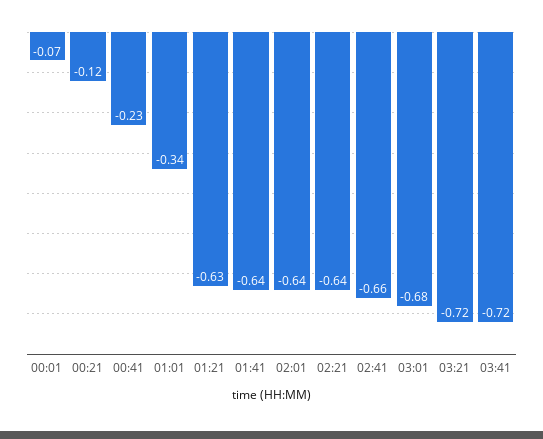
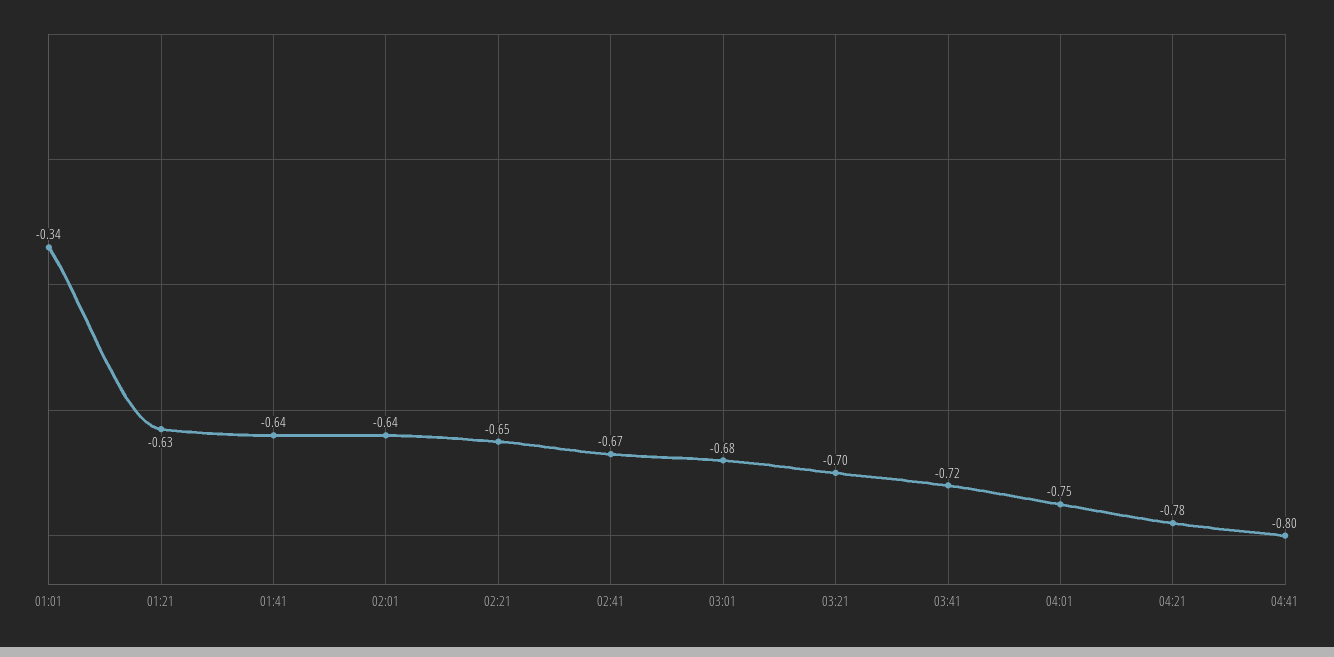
00:01: -0.07 -> none
00:21: -0.12 -> none
00:41: -0.23 -> none
02:21: -0.64 -> -0.65
02:41: -0.66 -> -0.67
03:21: -0.72 -> -0.7
04:01: none -> -0.75
04:21: none -> -0.78
04:41: none -> -0.8

